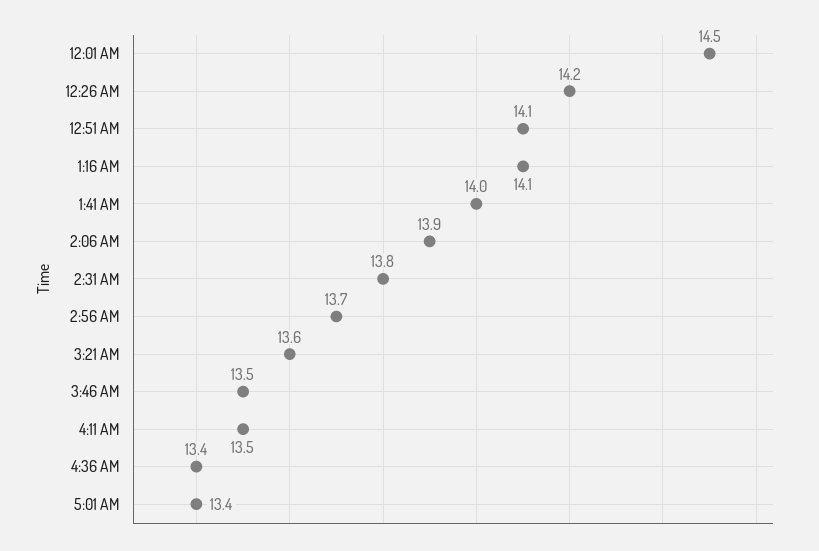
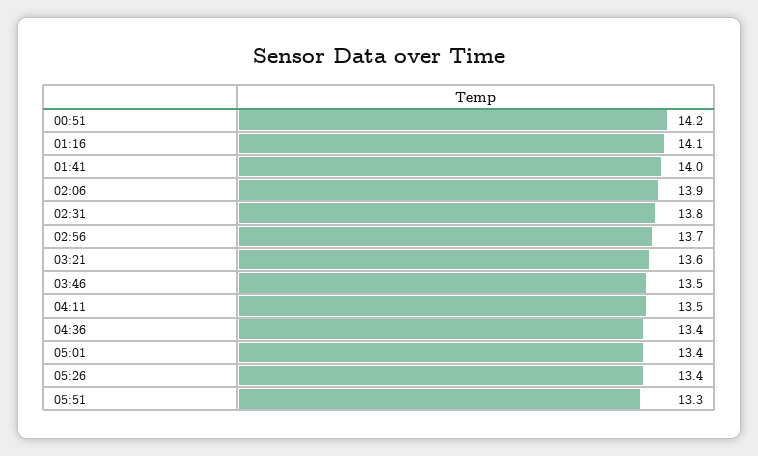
12:01 AM: 14.5 -> none
12:26 AM: 14.2 -> none
12:51 AM: 14.1 -> 14.2
05:26: none -> 13.4
05:51: none -> 13.3

